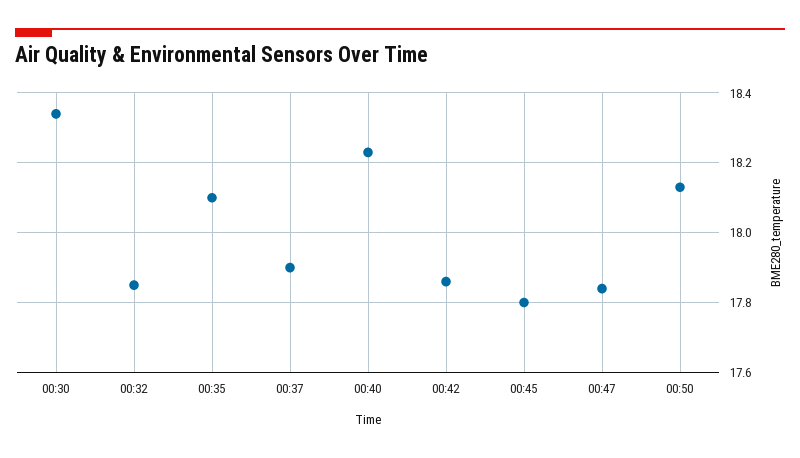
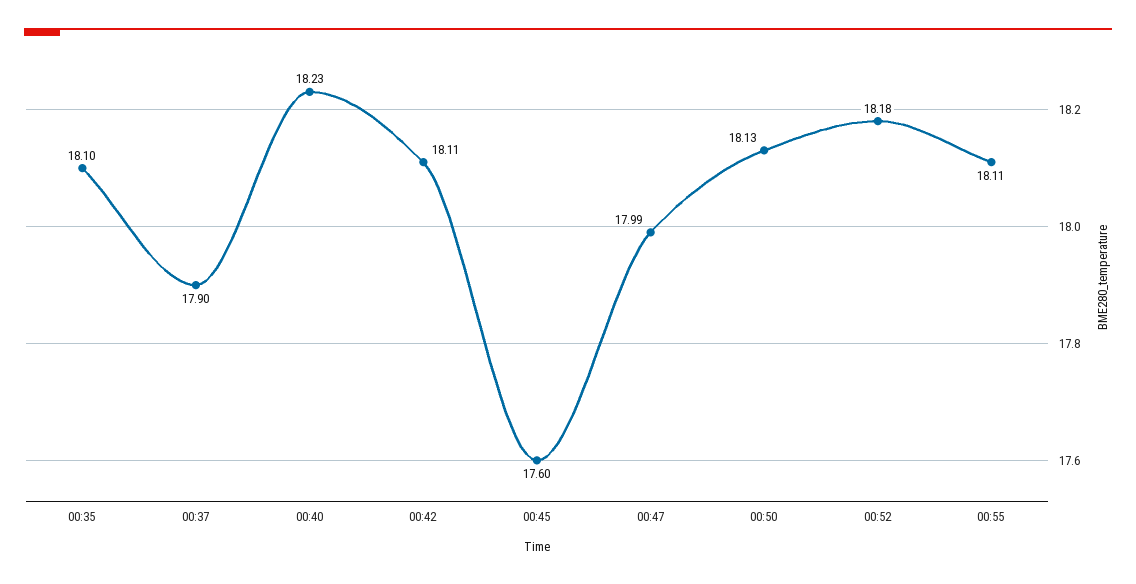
00:30: 18.35 -> none
00:32: 17.85 -> none
00:42: 17.85 -> 18.11
00:45: 17.8 -> 17.6
00:47: 17.85 -> 17.99
00:52: none -> 18.18
00:55: none -> 18.11

